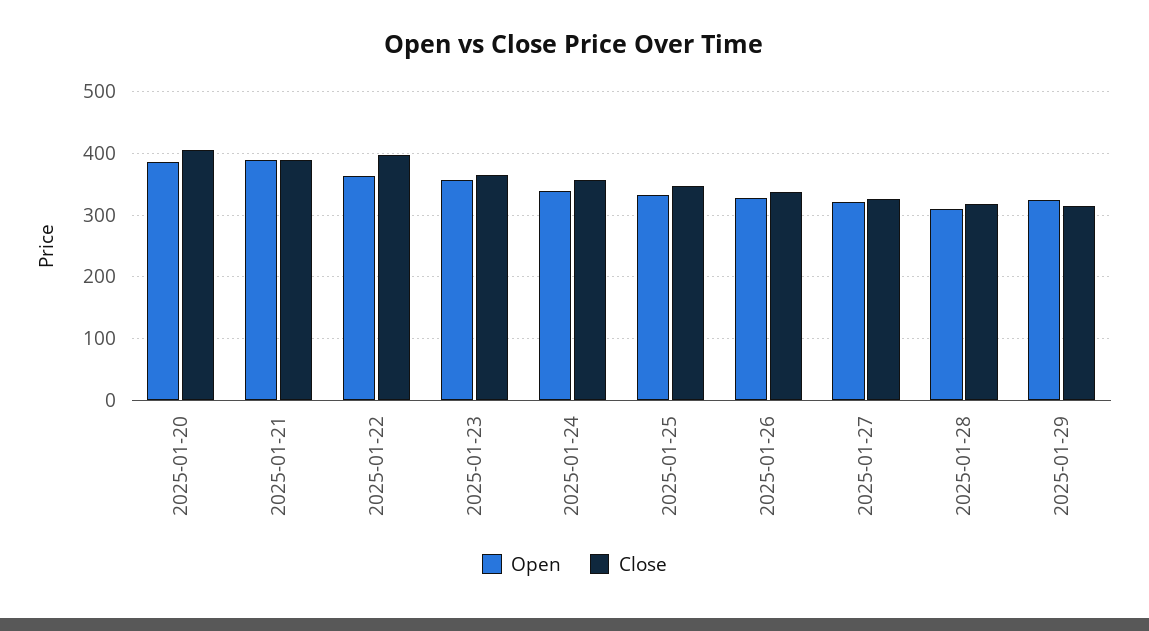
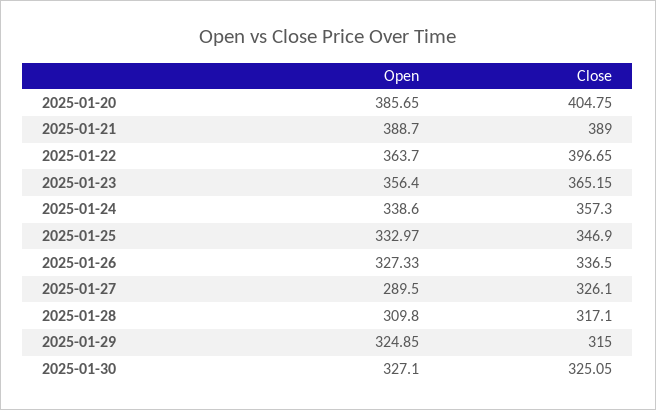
Open, 2025-01-27: 320 -> 289.5
Open, 2025-01-30: none -> 327.1
Close, 2025-01-30: none -> 325.05

